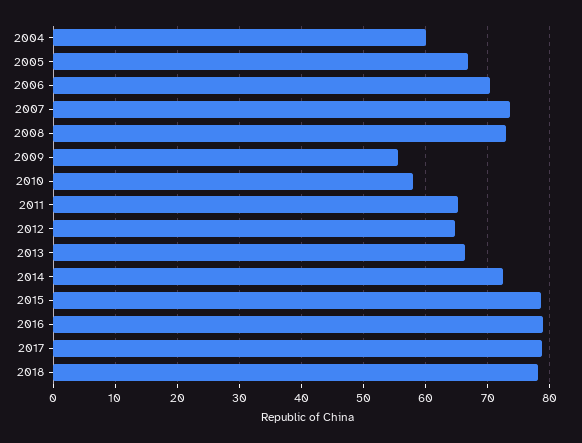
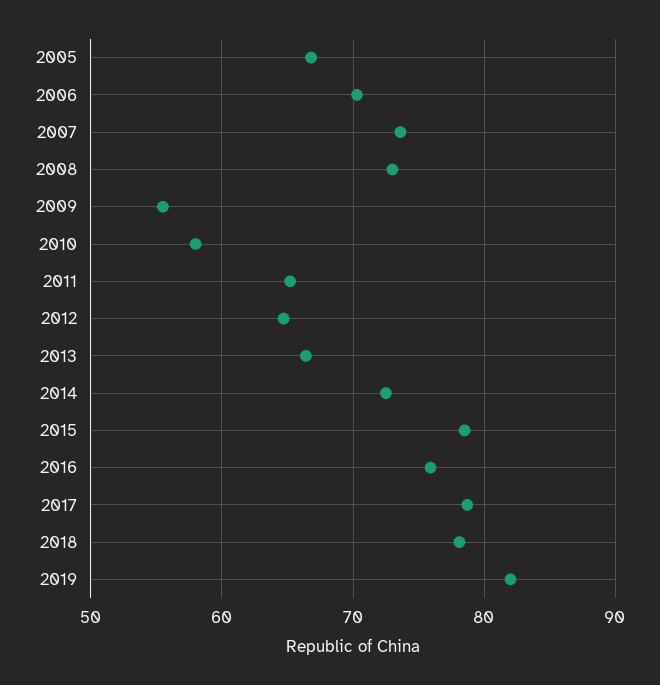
2004: 60 -> none
2016: 79 -> 76
2019: none -> 82

